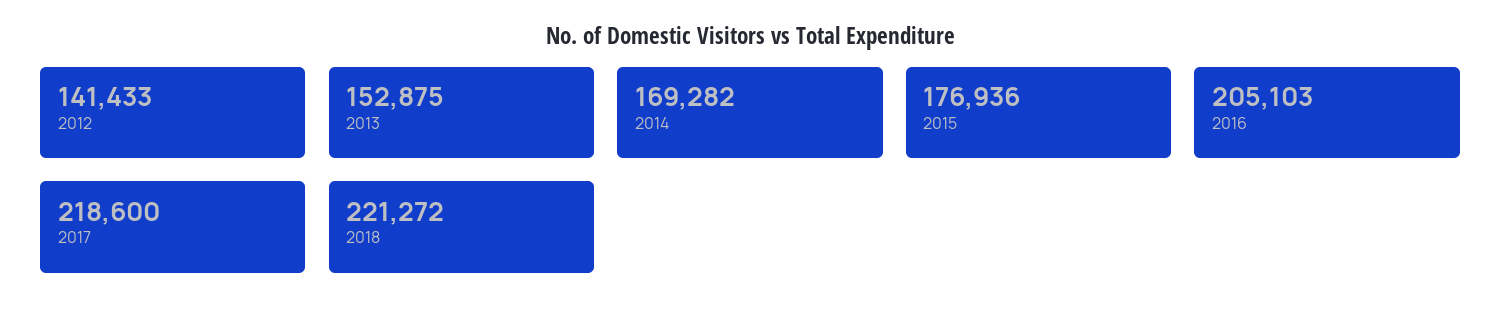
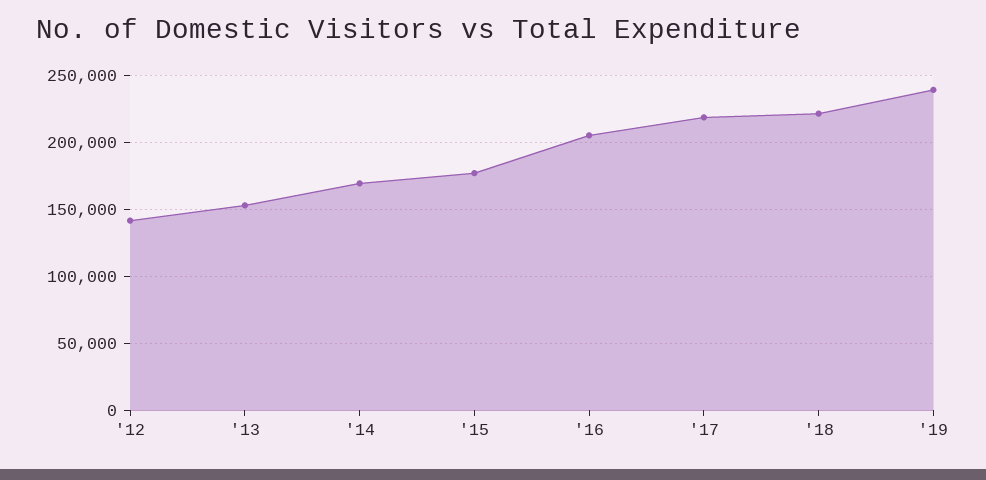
'19: none -> 240000

